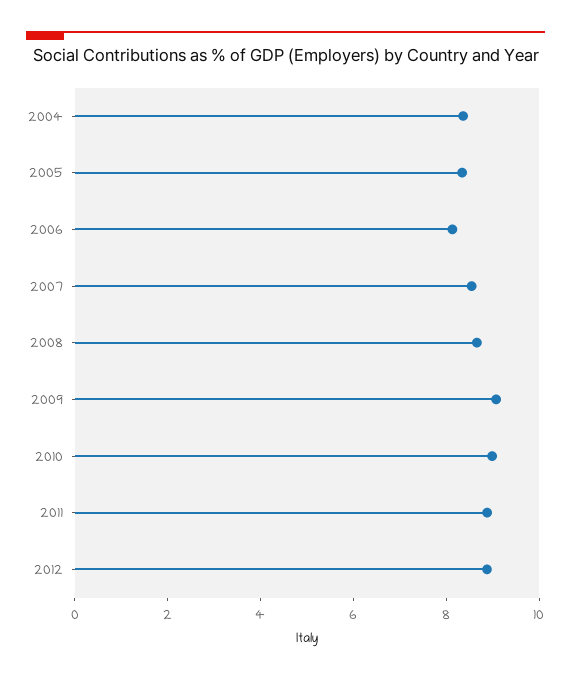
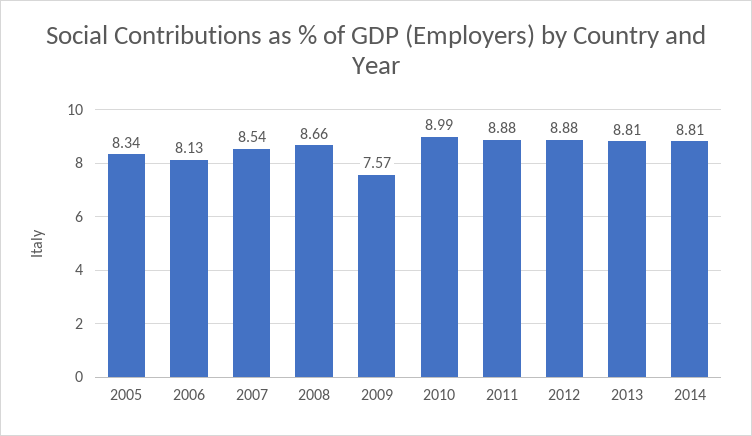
2004: 8.5 -> none
2009: 9 -> 7.57
2013: none -> 8.81
2014: none -> 8.81

